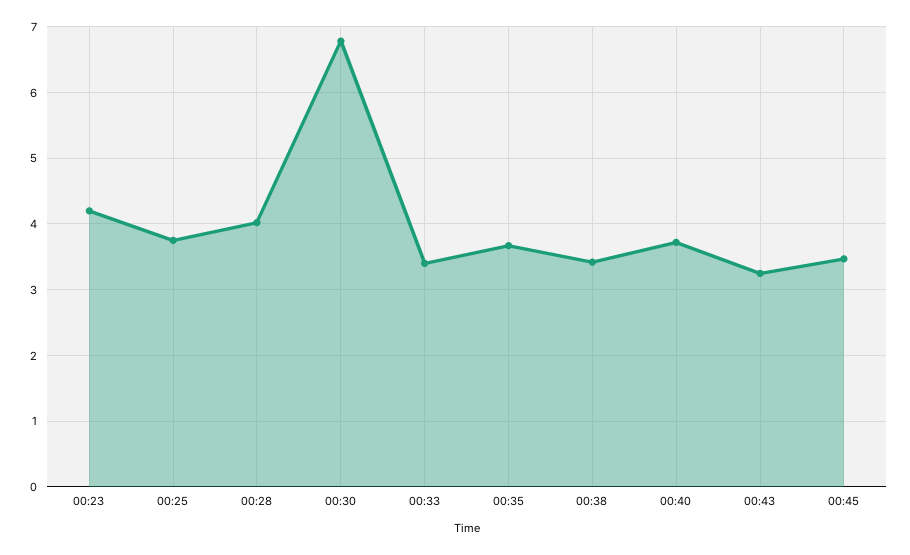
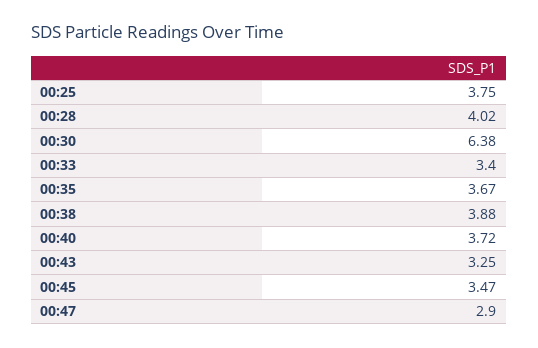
00:23: 4.2 -> none
00:30: 6.8 -> 6.38
00:38: 3.4 -> 3.88
00:47: none -> 2.9

